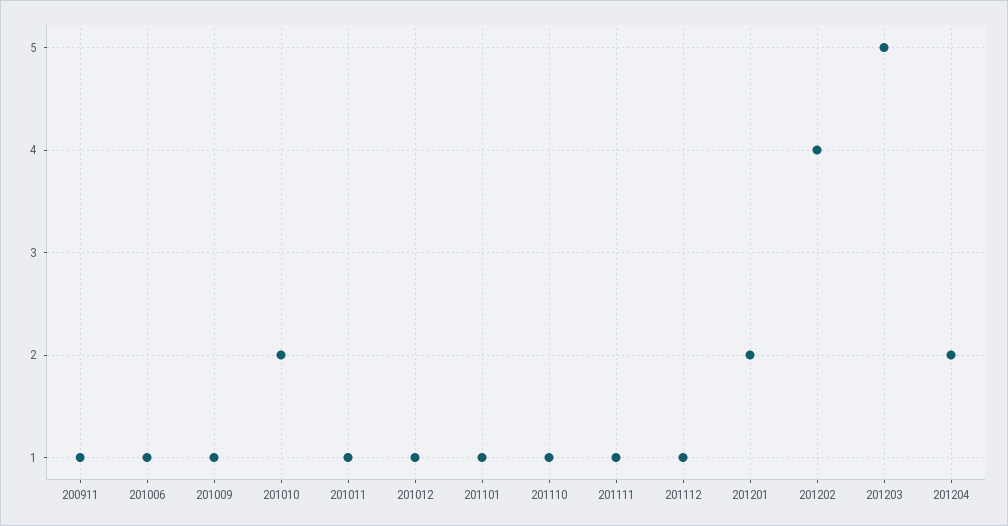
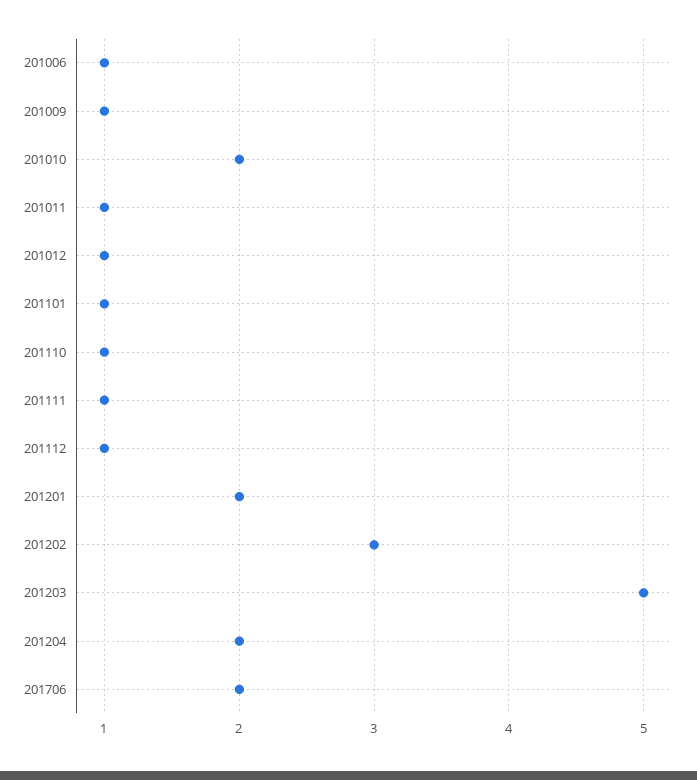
200911: 1 -> none
201202: 4 -> 3
201706: none -> 2

